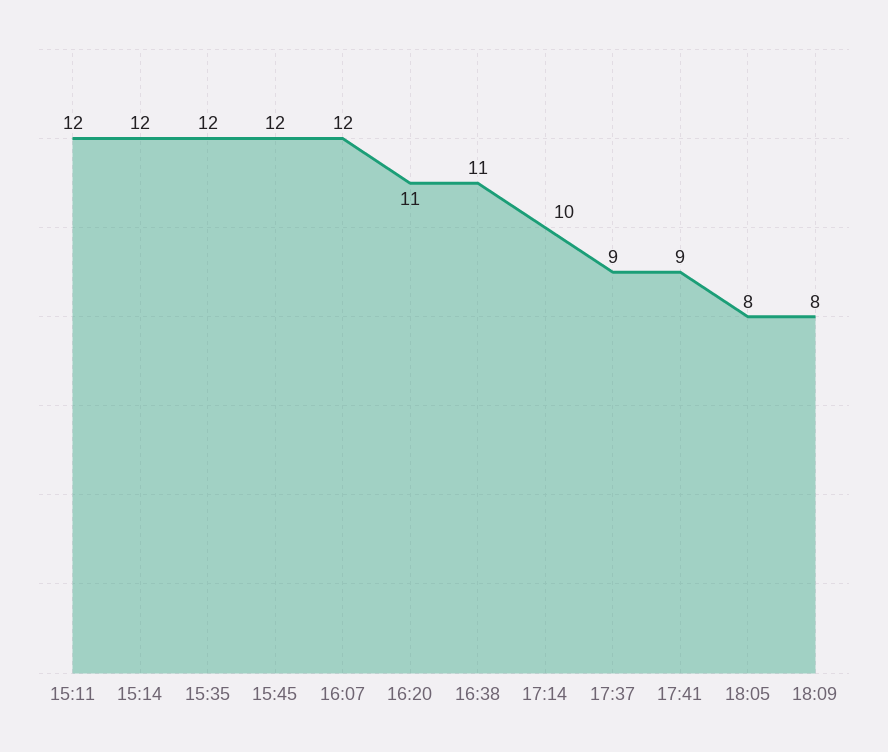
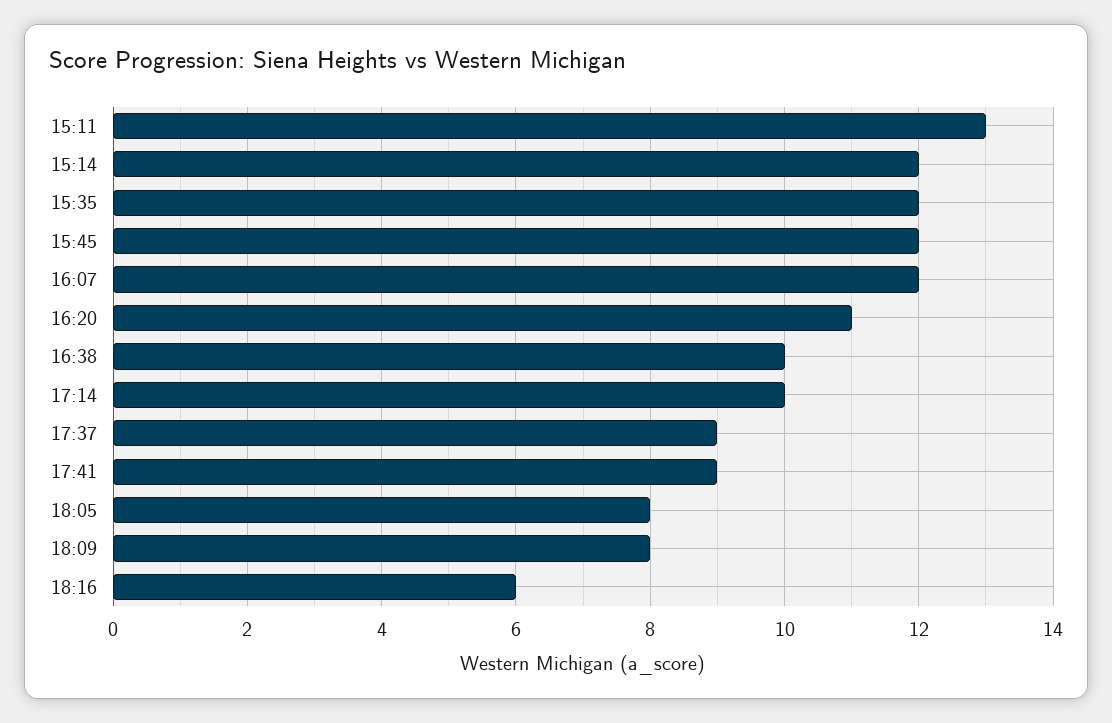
15:11: 12 -> 13
16:38: 11 -> 10
18:16: none -> 6

